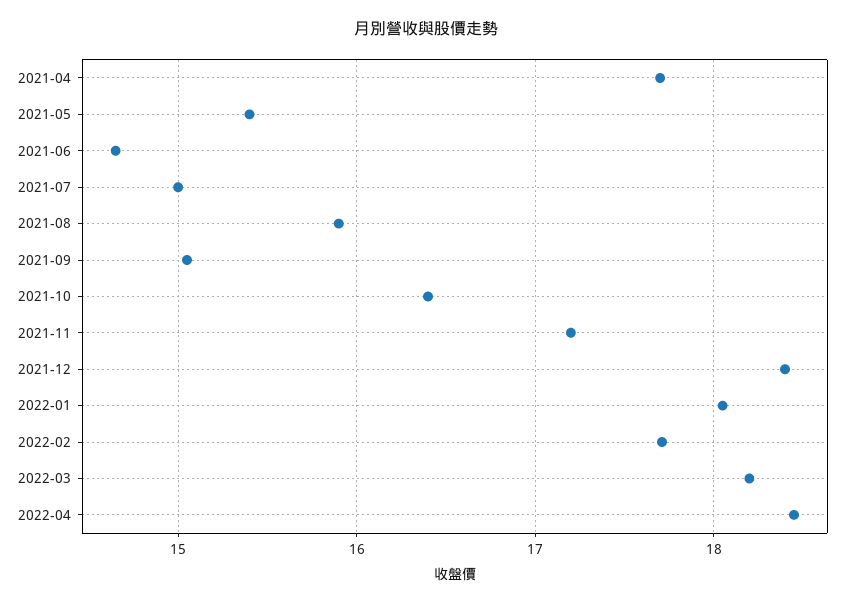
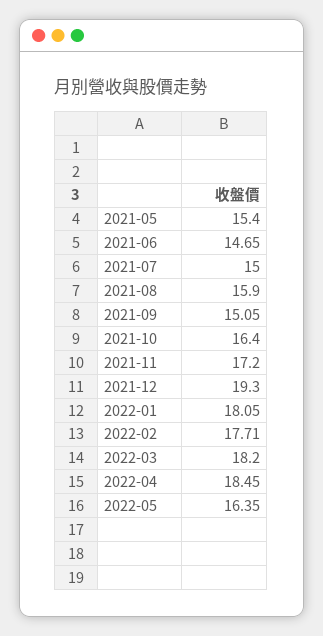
2021-04: 17.7 -> none
2021-12: 18.4 -> 19.3
2022-05: none -> 16.35

